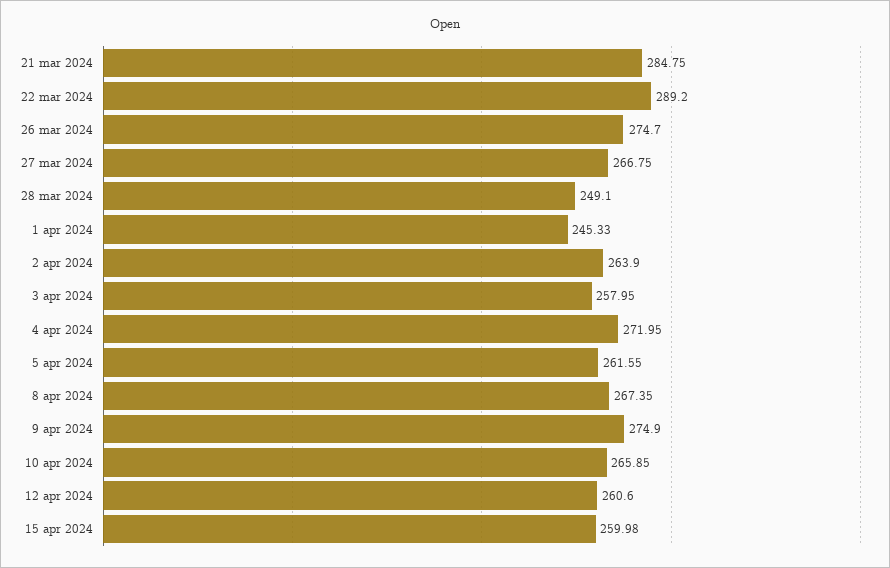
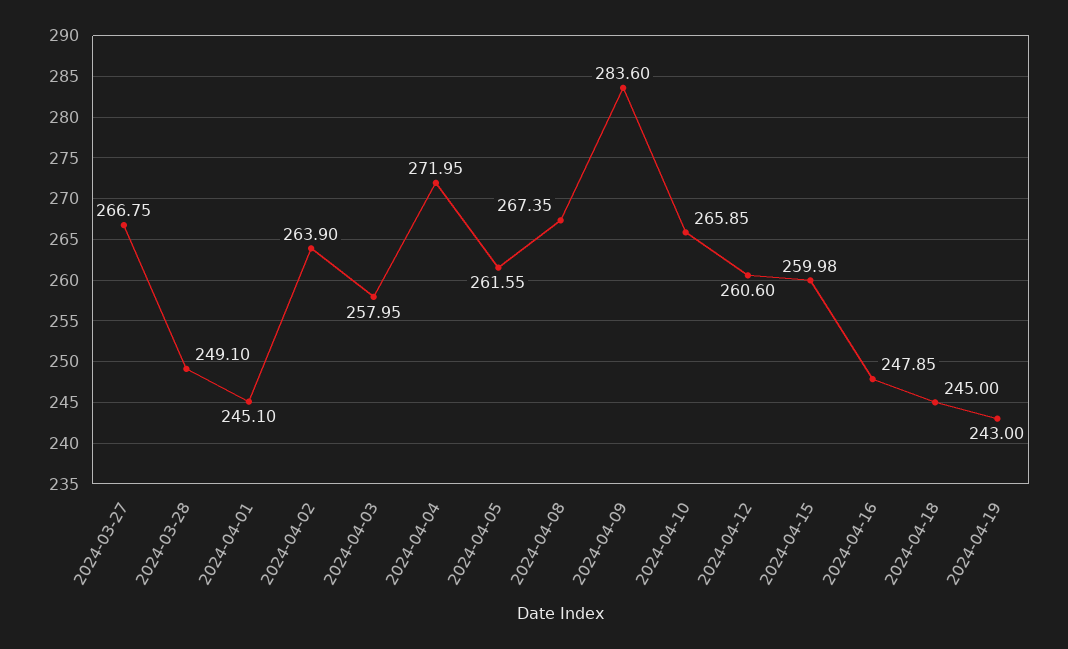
21 mar 2024: 284.75 -> none
22 mar 2024: 289.2 -> none
26 mar 2024: 274.7 -> none
1 apr 2024: 245.33 -> 245.1
9 apr 2024: 274.9 -> 283.6
2024-04-16: none -> 247.85
2024-04-18: none -> 245
2024-04-19: none -> 243

